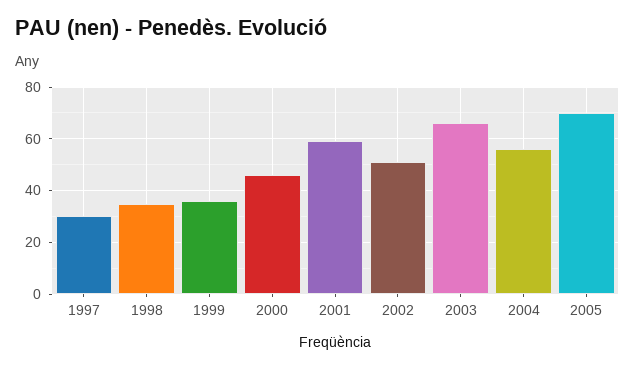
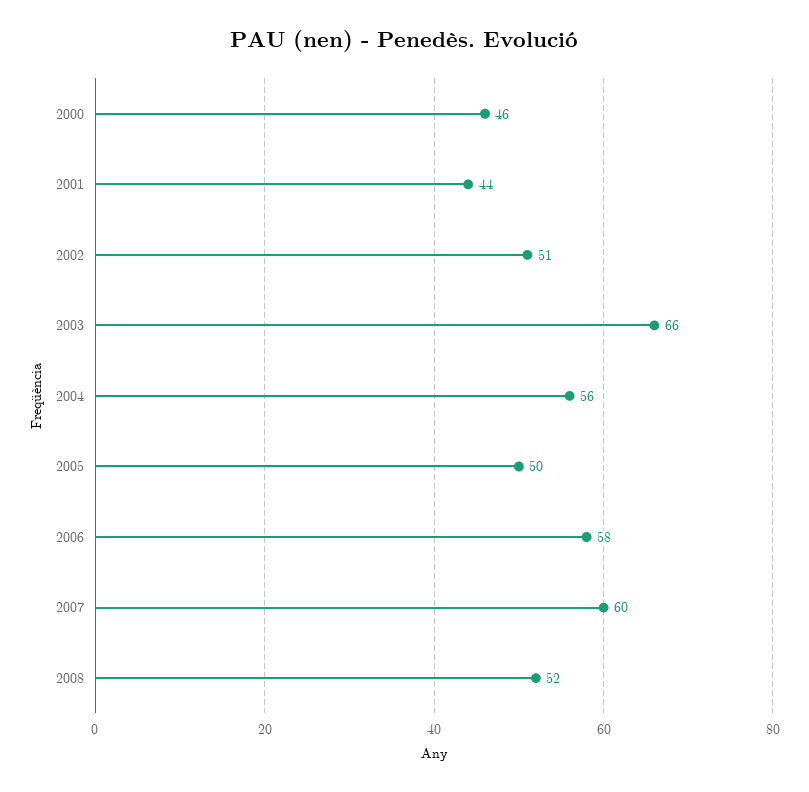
1997: 30 -> none
1998: 35 -> none
1999: 35 -> none
2001: 60 -> 44
2005: 70 -> 50
2006: none -> 58
2007: none -> 60
2008: none -> 52

